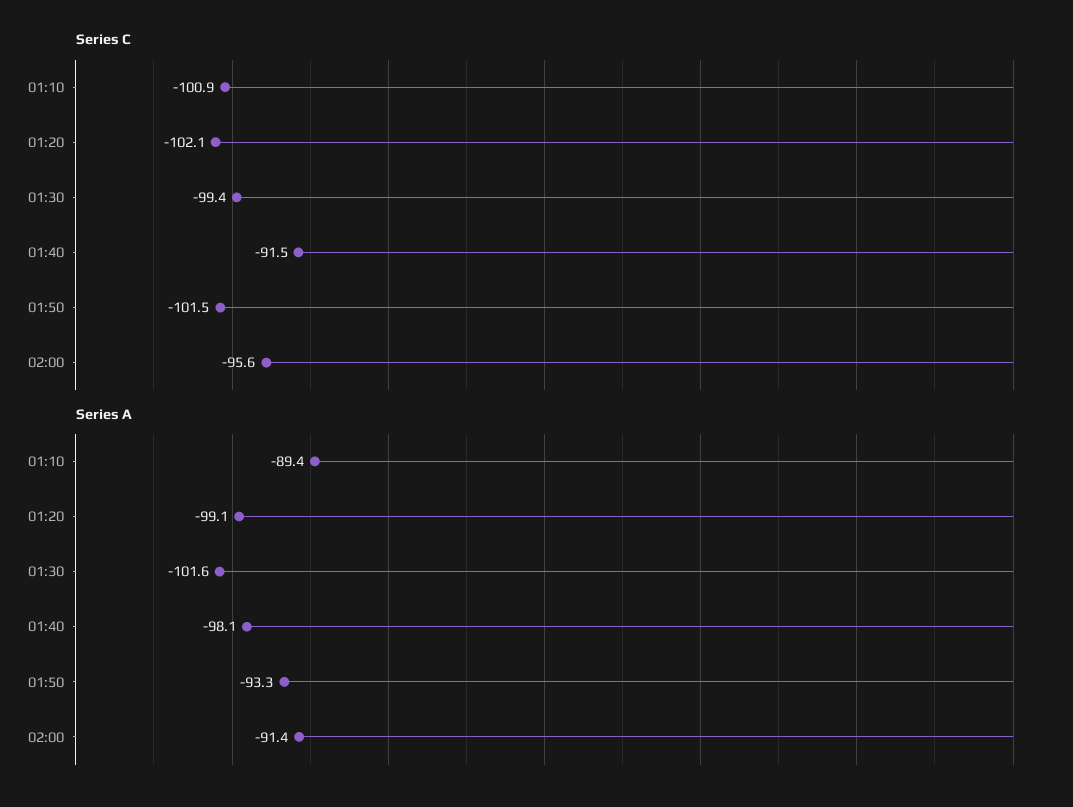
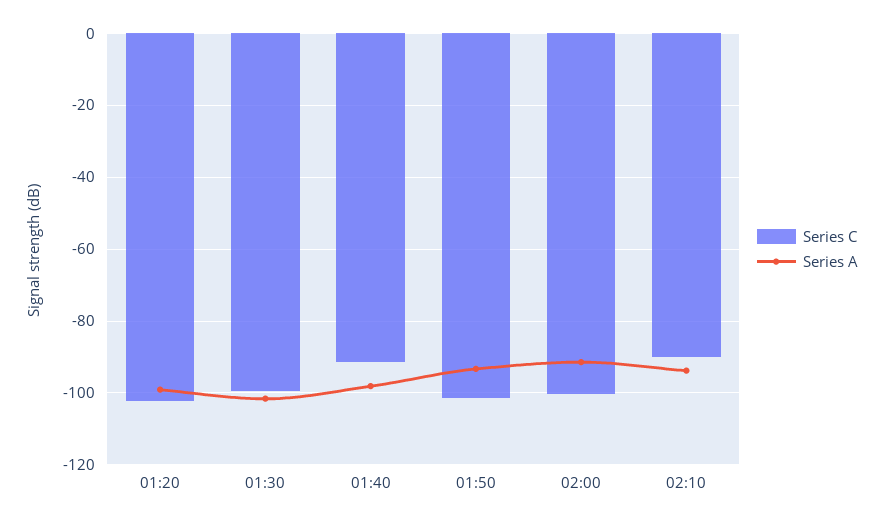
Series C, 01:10: -100.9 -> none
Series C, 02:00: -95.6 -> -100
Series A, 01:10: -89.4 -> none
Series C, 02:10: none -> -90
Series A, 02:10: none -> -94

